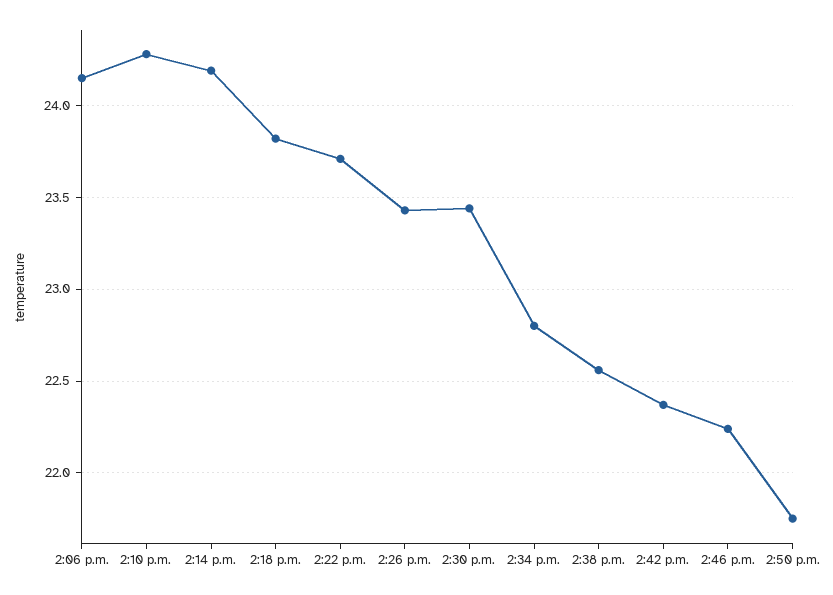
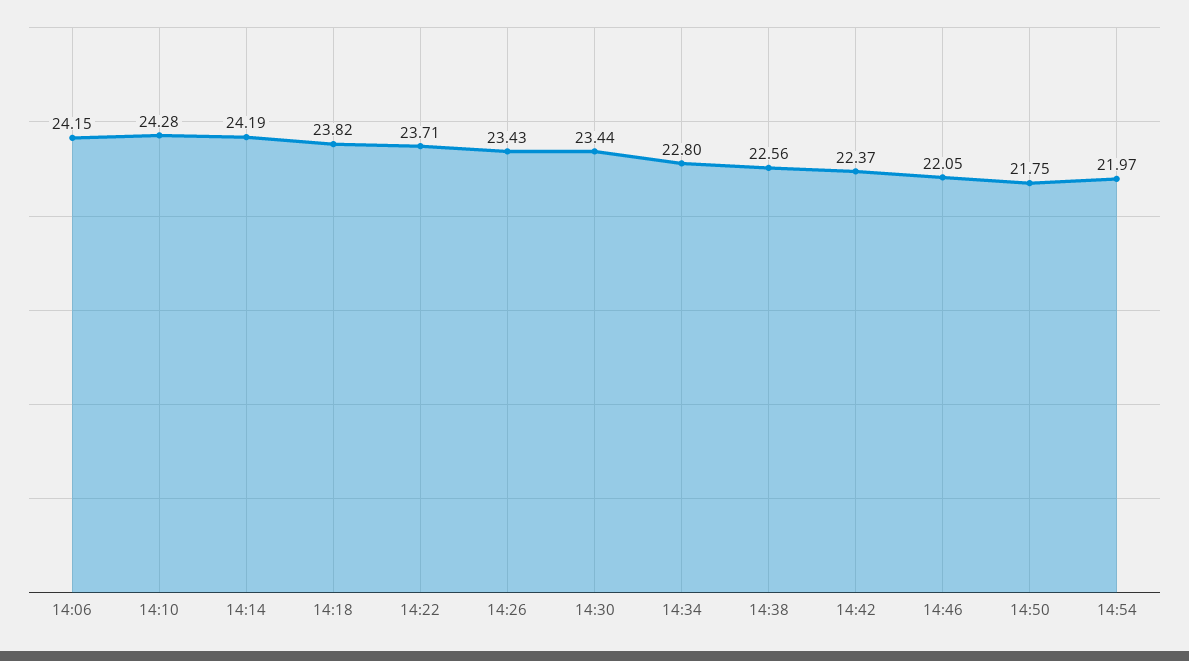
2:46 p.m.: 22.25 -> 22.05
14:54: none -> 21.97

